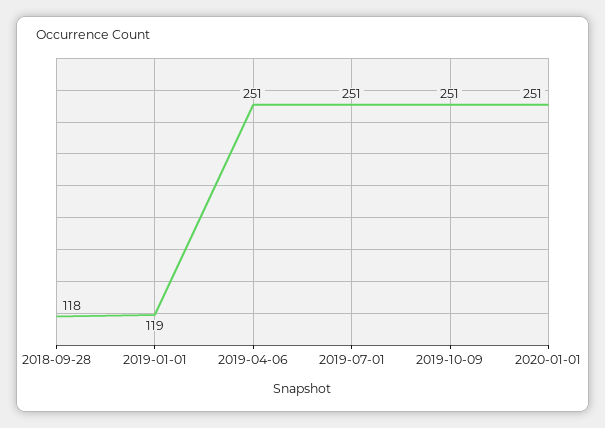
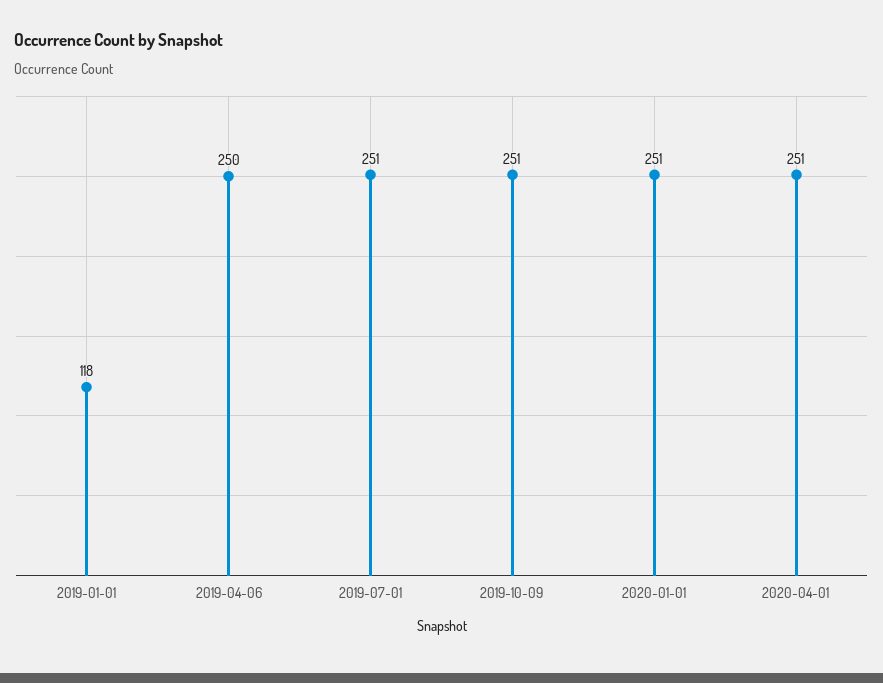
2018-09-28: 118 -> none
2019-01-01: 119 -> 118
2019-04-06: 251 -> 250
2020-04-01: none -> 251

